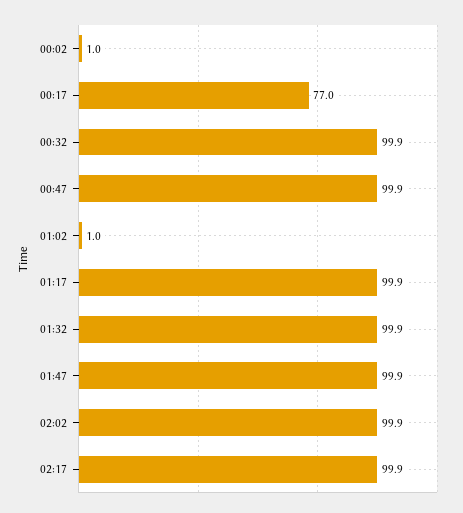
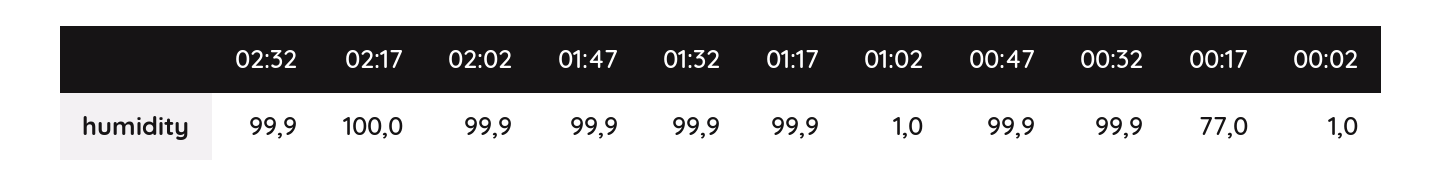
02:17: 99.9 -> 100
02:32: none -> 99.9

